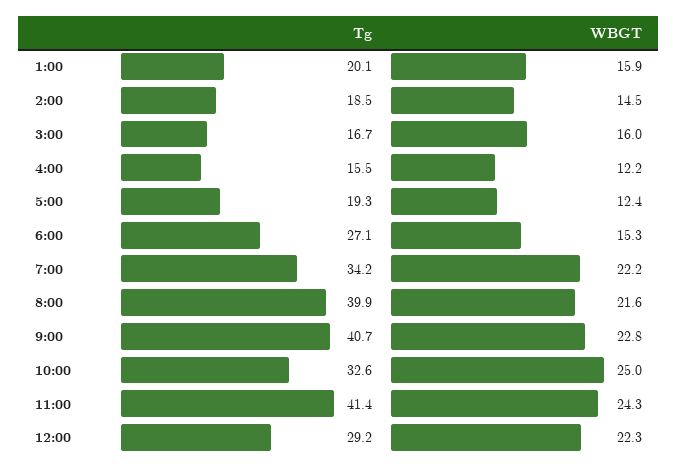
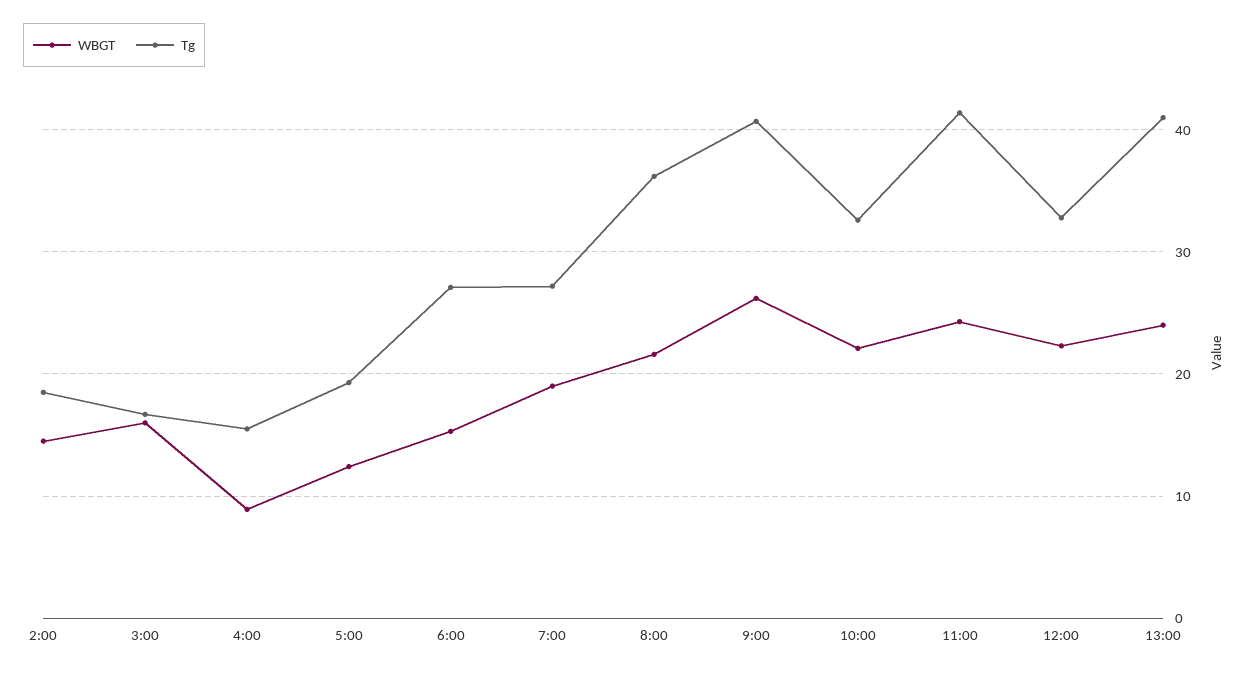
Tg, 1:00: 20.1 -> none
WBGT, 1:00: 15.9 -> none
WBGT, 4:00: 12.2 -> 9
Tg, 7:00: 34.2 -> 27
WBGT, 7:00: 22.2 -> 19
Tg, 8:00: 39.9 -> 36
WBGT, 9:00: 22.8 -> 26
WBGT, 10:00: 25 -> 22
Tg, 12:00: 29.2 -> 33
WBGT, 13:00: none -> 24
Tg, 13:00: none -> 41

